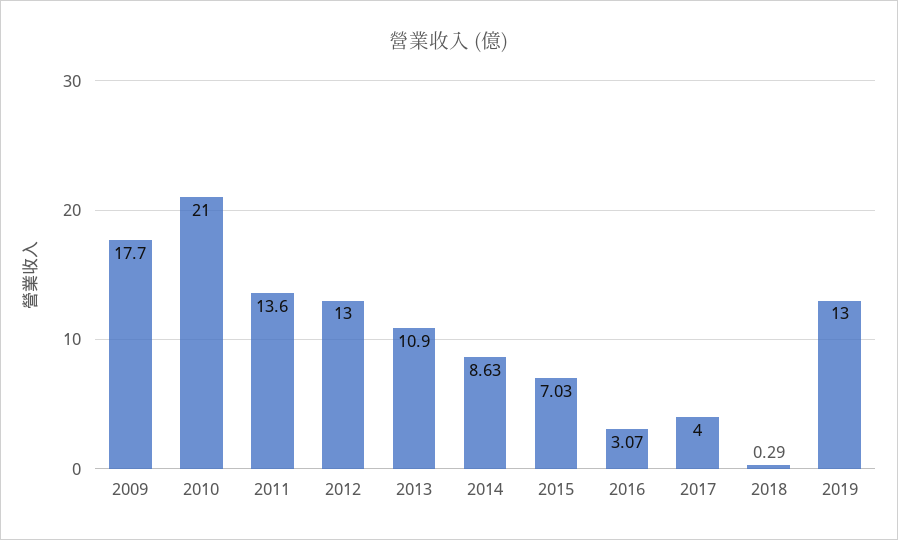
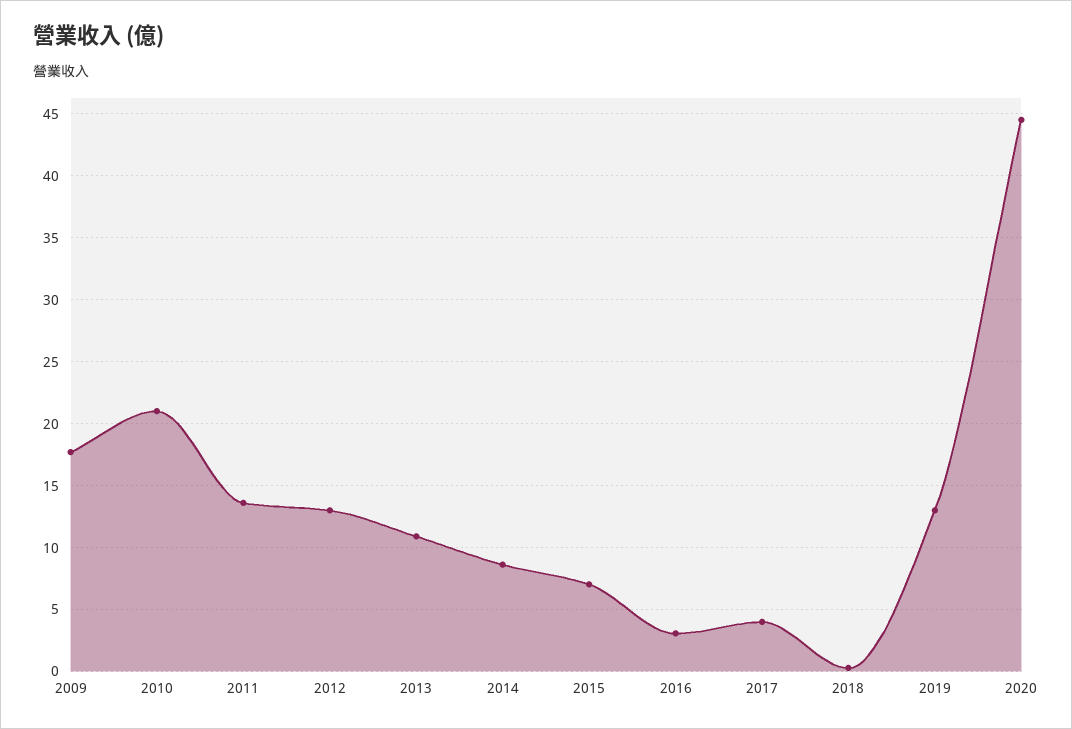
2020: none -> 44.5

